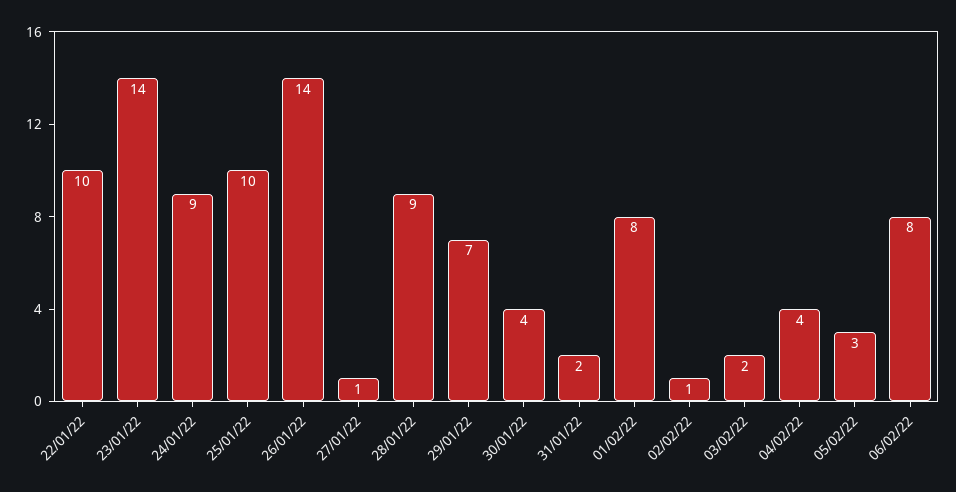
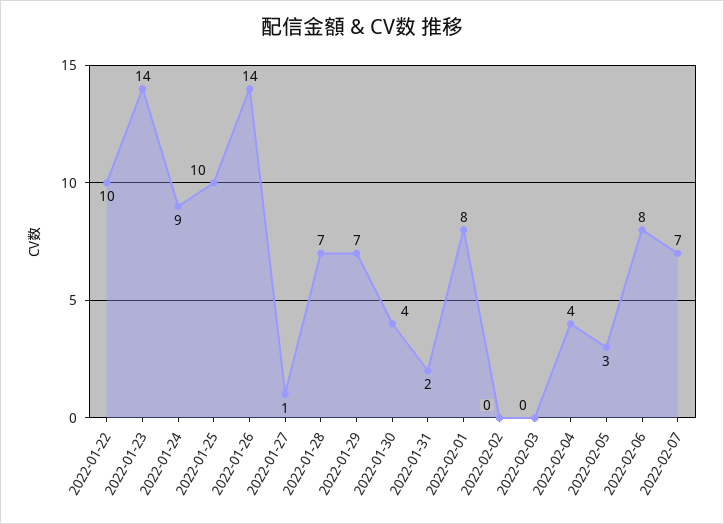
28/01/22: 9 -> 7
02/02/22: 1 -> 0
03/02/22: 2 -> 0
2022-02-07: none -> 7

